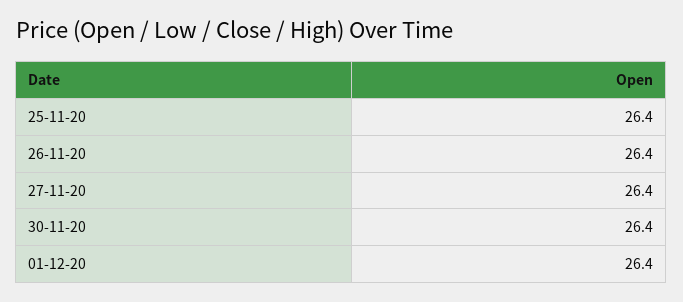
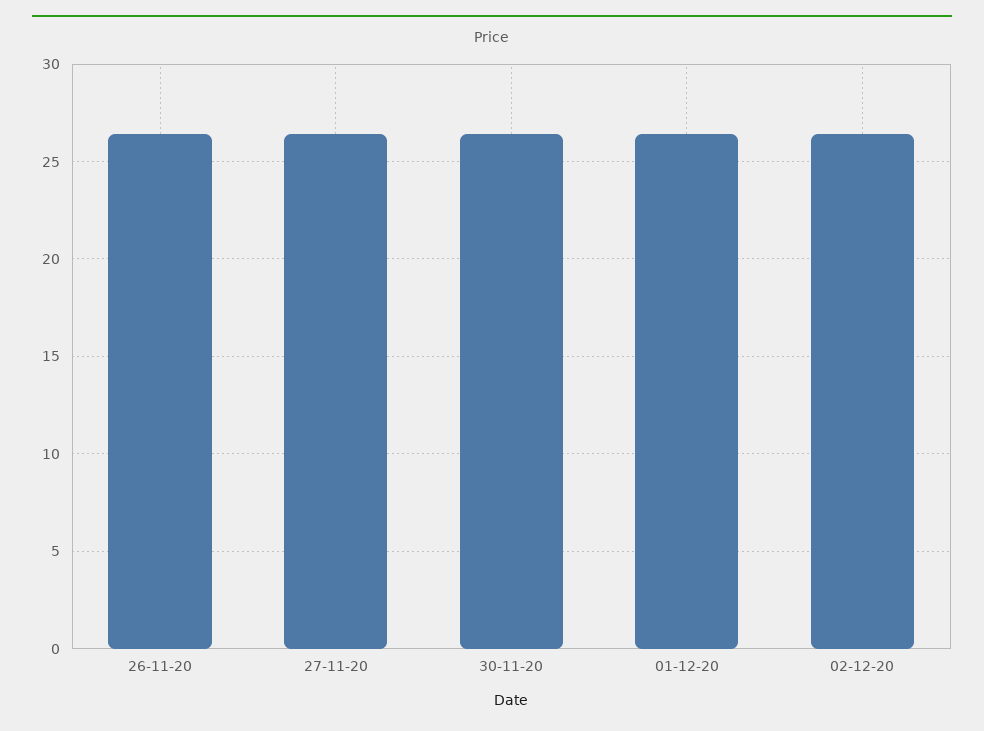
25-11-20: 26.4 -> none
02-12-20: none -> 26.5

